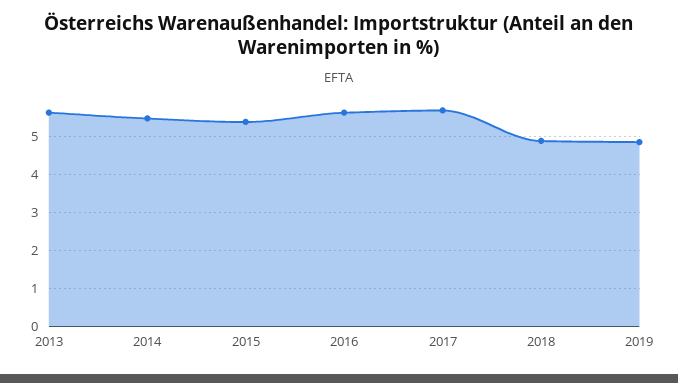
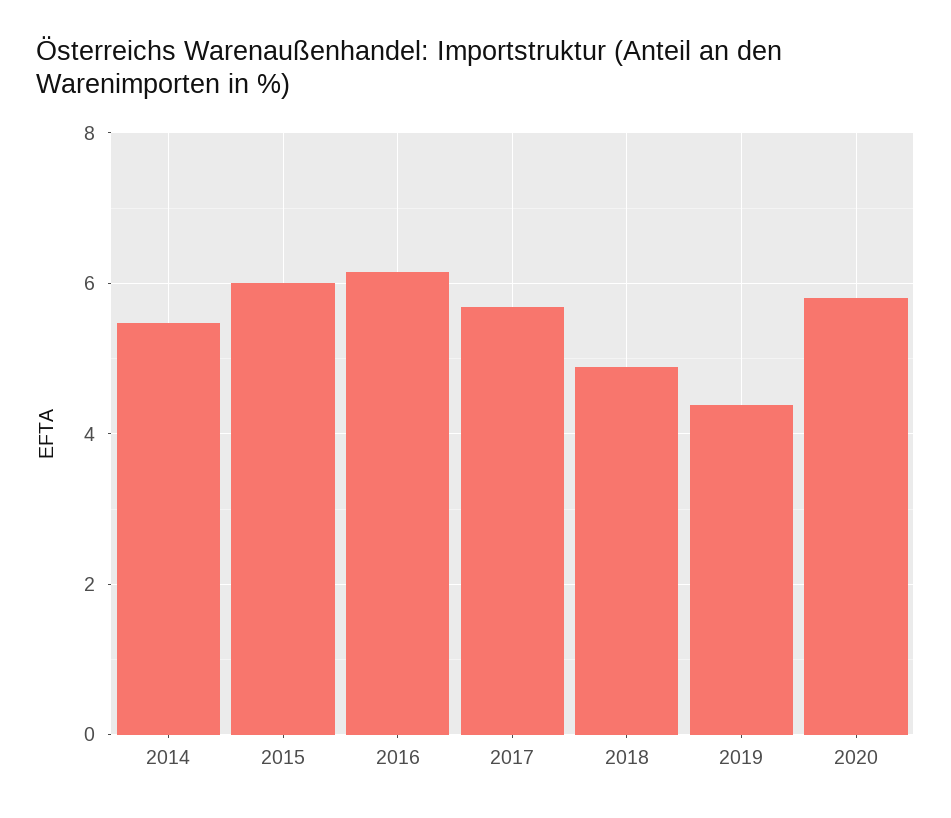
2013: 5.6 -> none
2015: 5.4 -> 6
2016: 5.6 -> 6.2
2019: 4.8 -> 4.4
2020: none -> 5.8

